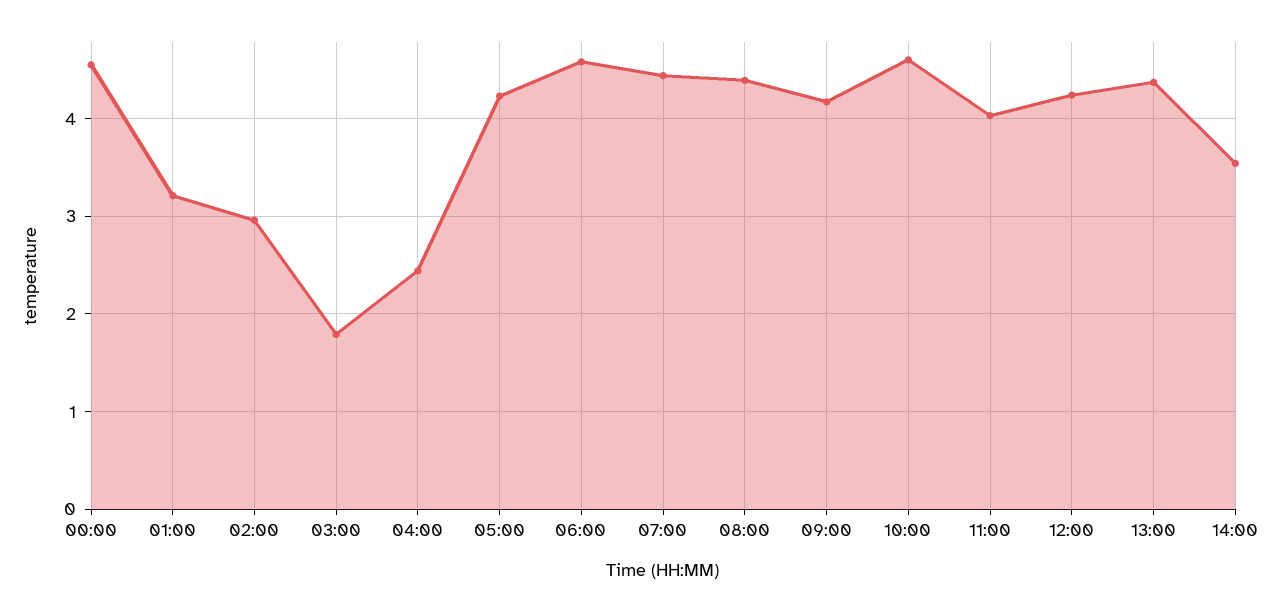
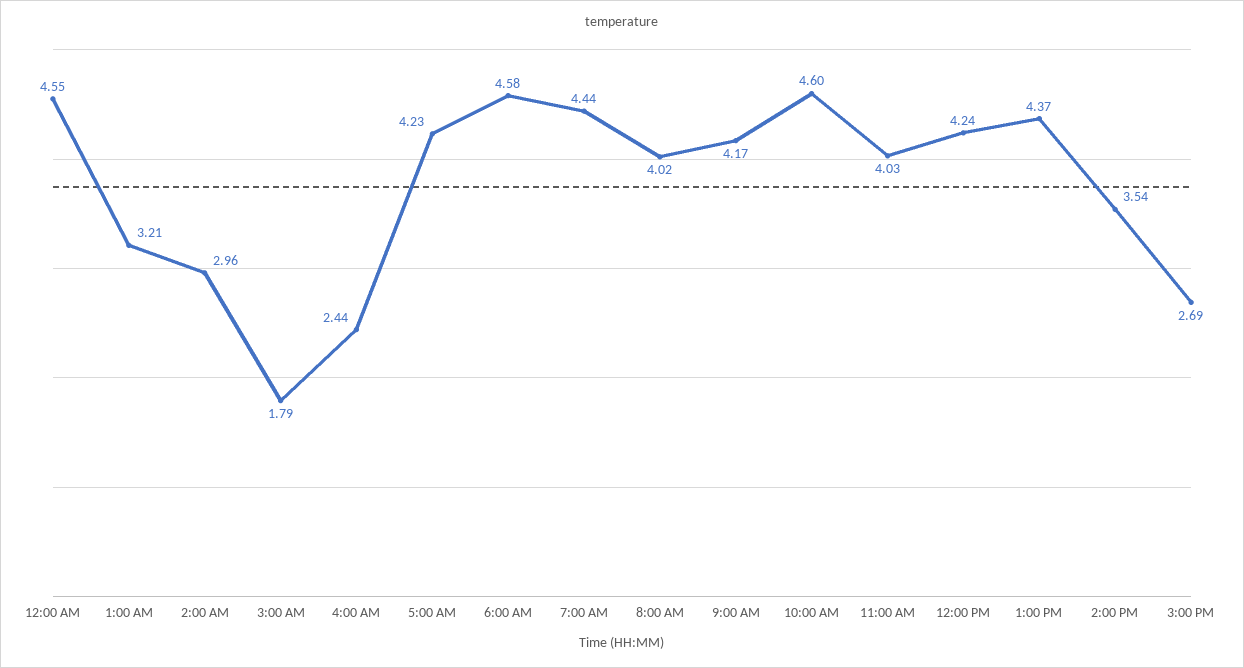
08:00: 4.4 -> 4.02
3:00 PM: none -> 2.69

